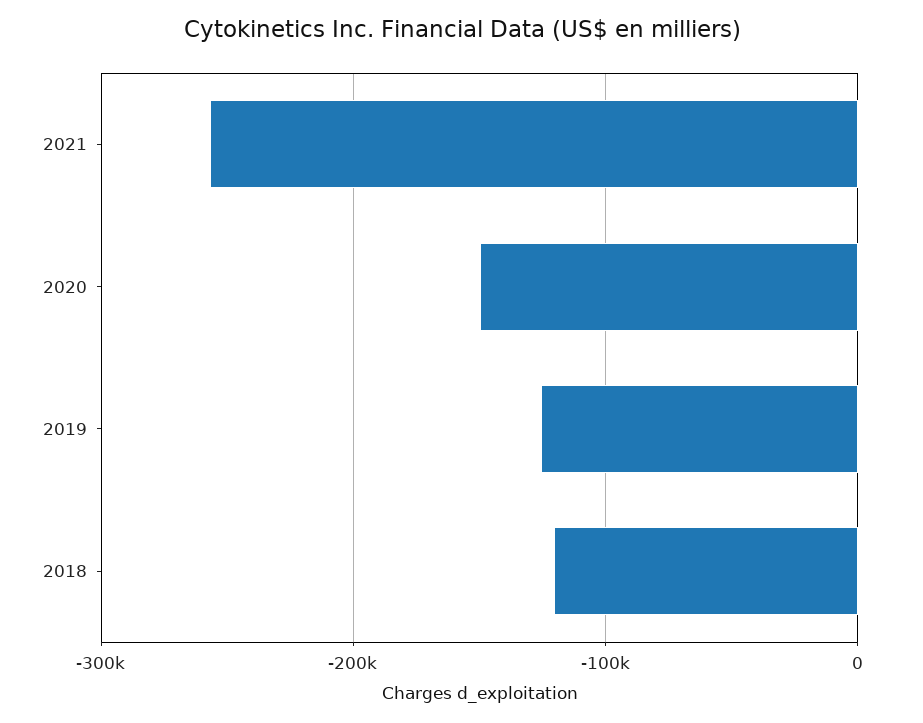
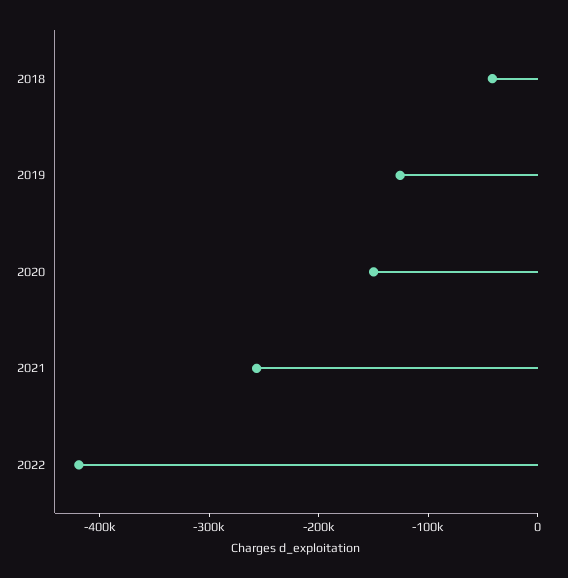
2018: -120000 -> -40000
2022: none -> -420000

